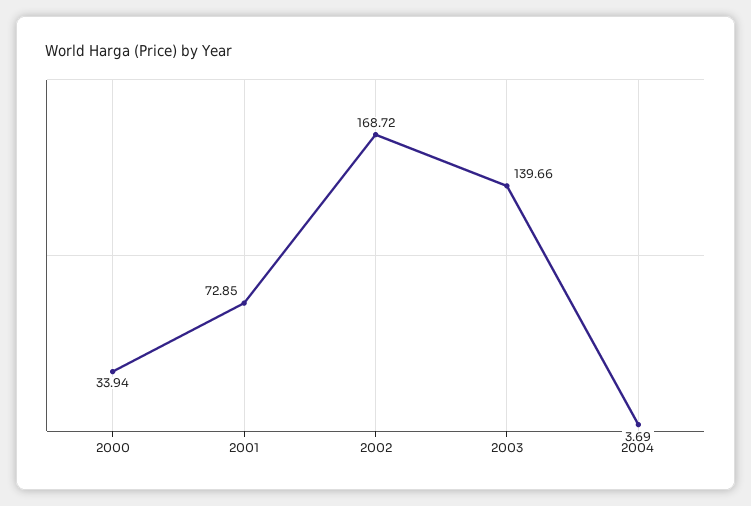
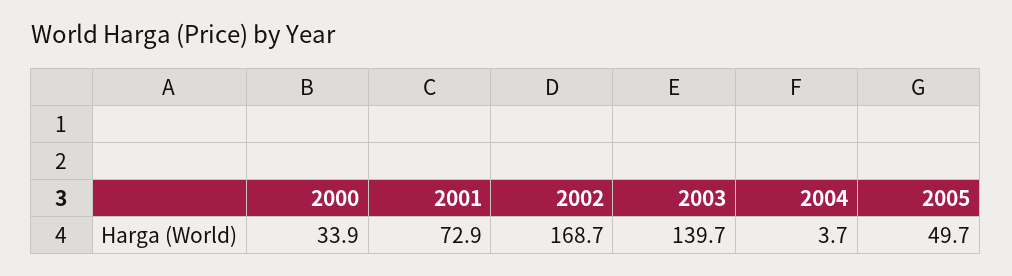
2005: none -> 49.7

